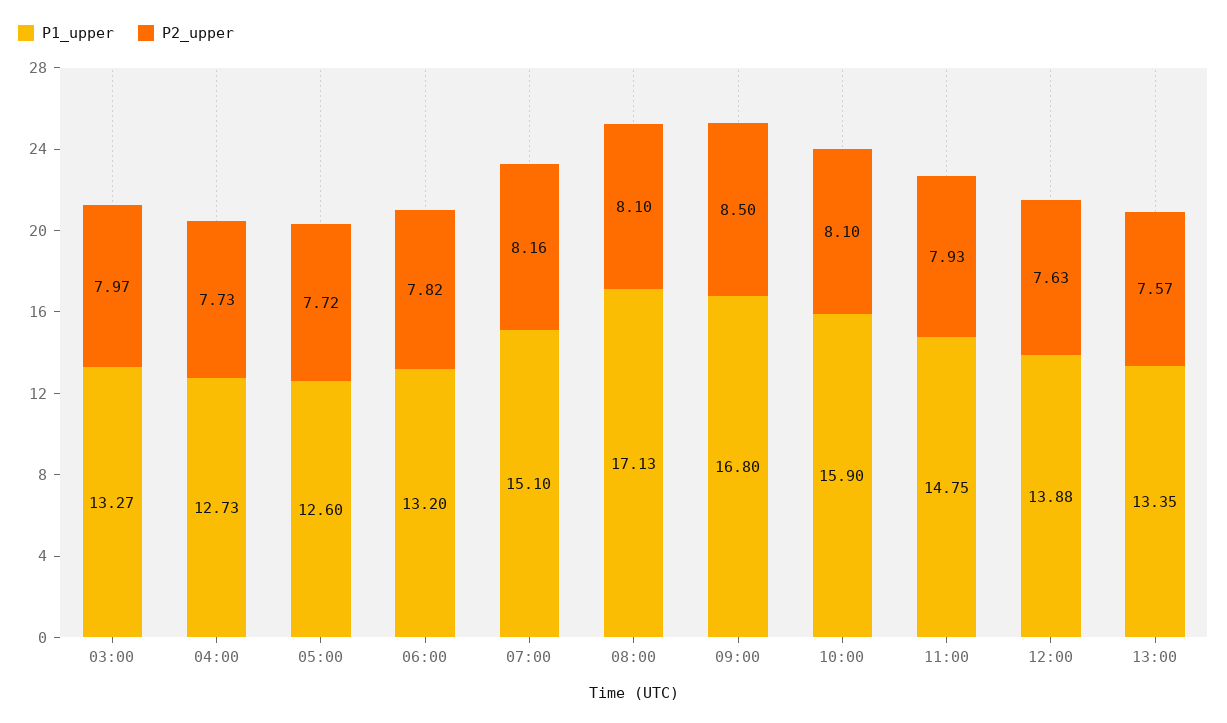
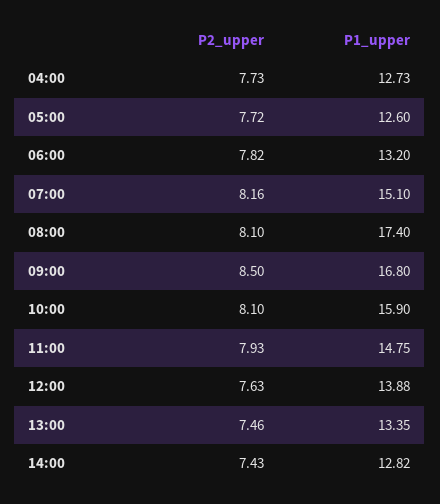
P1_upper, 03:00: 13.27 -> none
P2_upper, 03:00: 7.97 -> none
P1_upper, 08:00: 17.13 -> 17.4
P2_upper, 13:00: 7.57 -> 7.46
P2_upper, 14:00: none -> 7.43
P1_upper, 14:00: none -> 12.82

